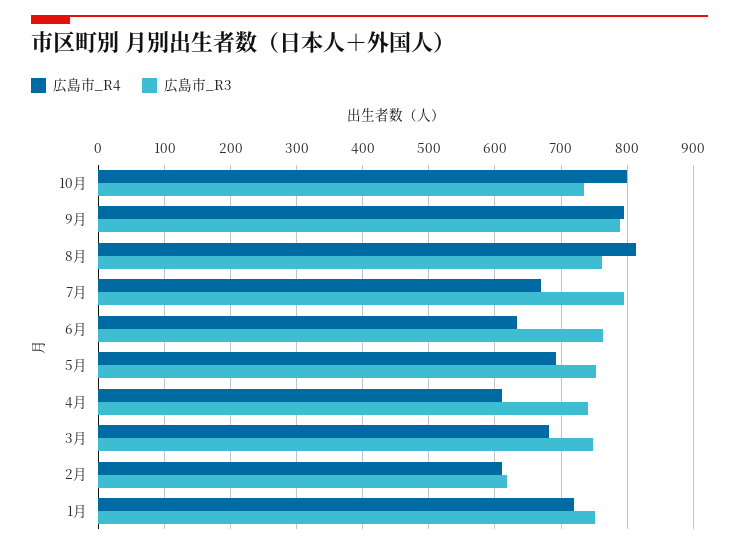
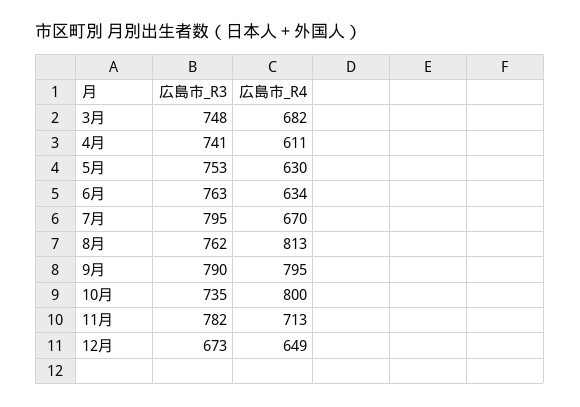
広島市_R4, 5月: 690 -> 630
広島市_R4, 2月: 610 -> none
広島市_R3, 2月: 620 -> none
広島市_R4, 1月: 720 -> none
広島市_R3, 1月: 750 -> none
広島市_R3, 11月: none -> 782
広島市_R4, 11月: none -> 713
広島市_R3, 12月: none -> 673
広島市_R4, 12月: none -> 649

